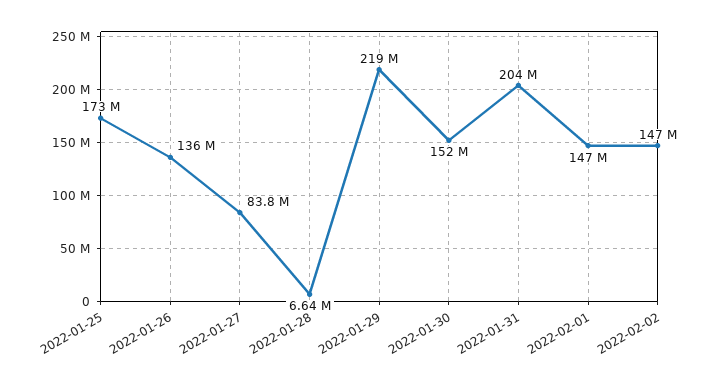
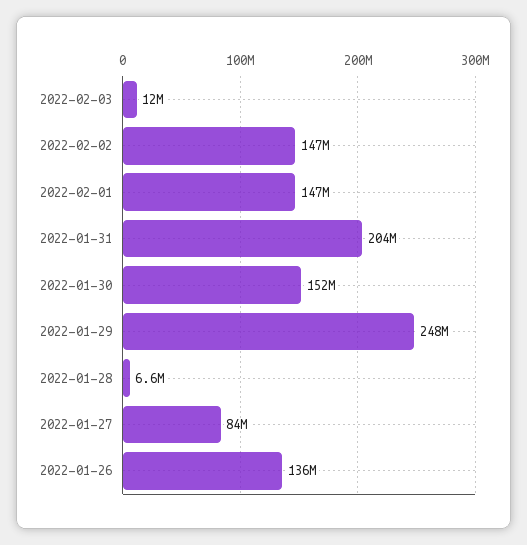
2022-01-25: 173000000 -> none
2022-01-29: 219000000 -> 248000000
2022-02-03: none -> 12000000

